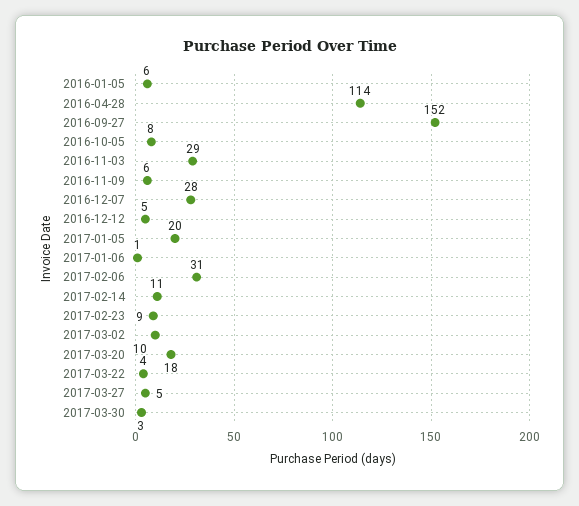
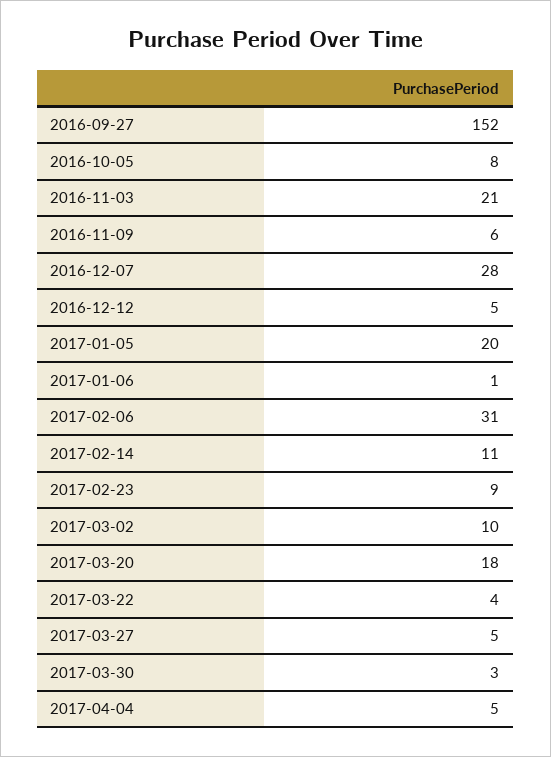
2016-01-05: 6 -> none
2016-04-28: 114 -> none
2016-11-03: 29 -> 21
2017-04-04: none -> 5

